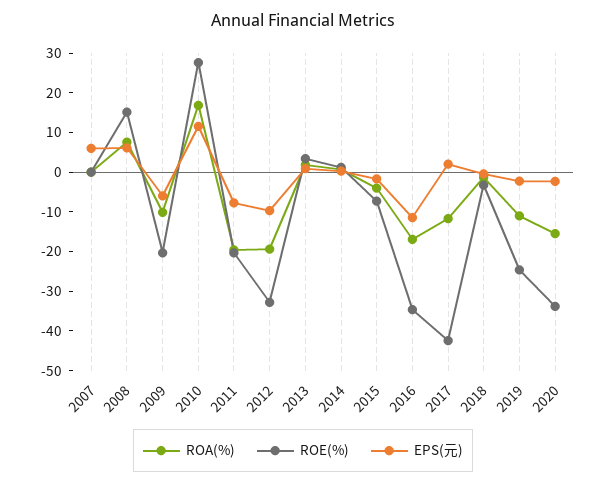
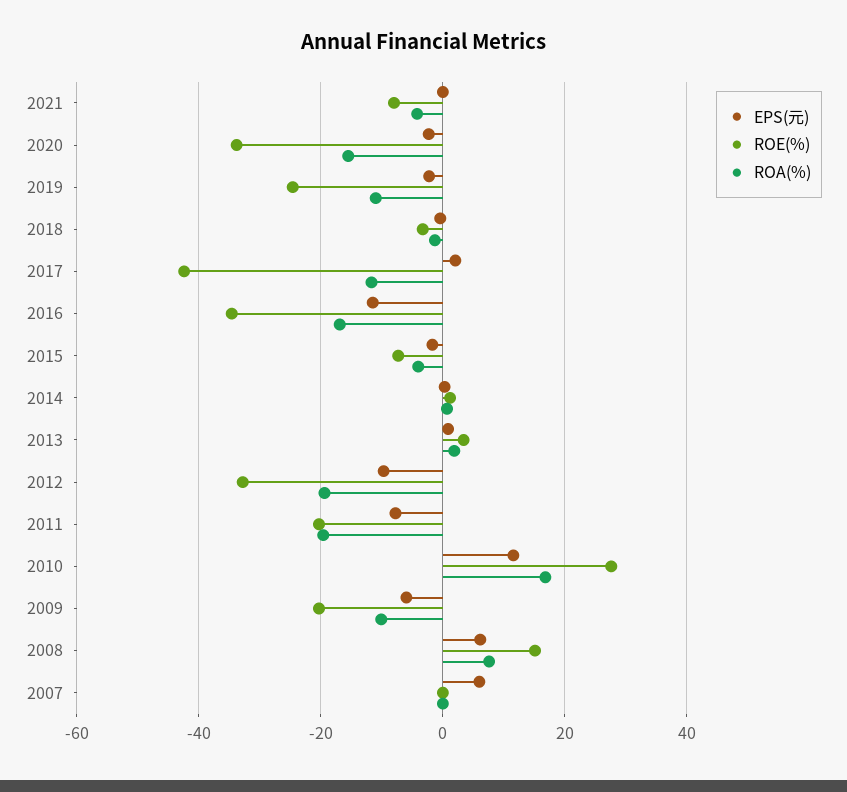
EPS(元), 2021: none -> 0
ROE(%), 2021: none -> -8
ROA(%), 2021: none -> -4

